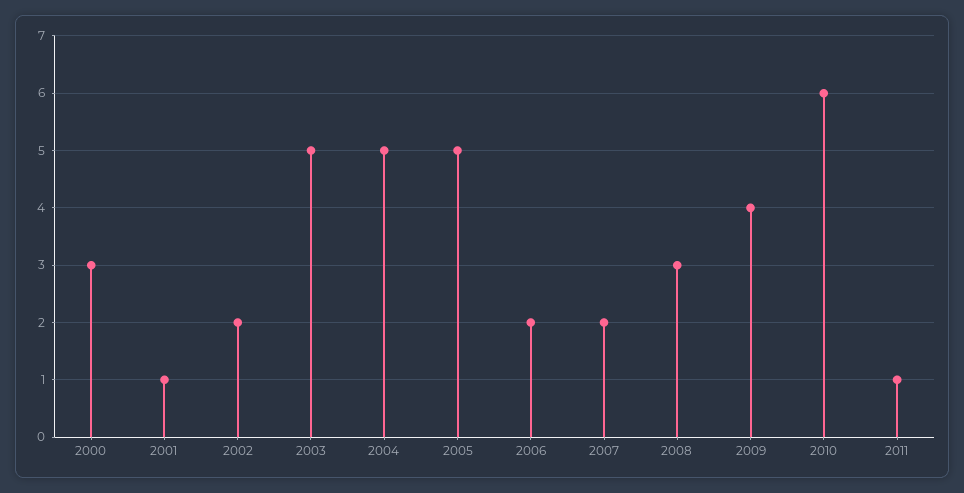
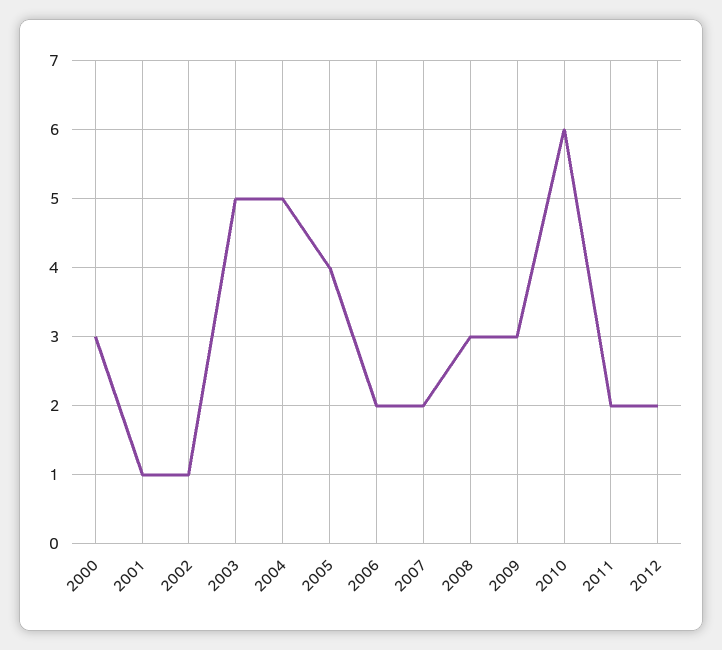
2002: 2 -> 1
2005: 5 -> 4
2009: 4 -> 3
2011: 1 -> 2
2012: none -> 2

